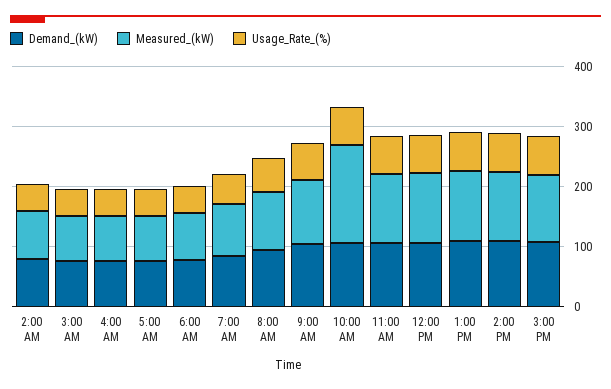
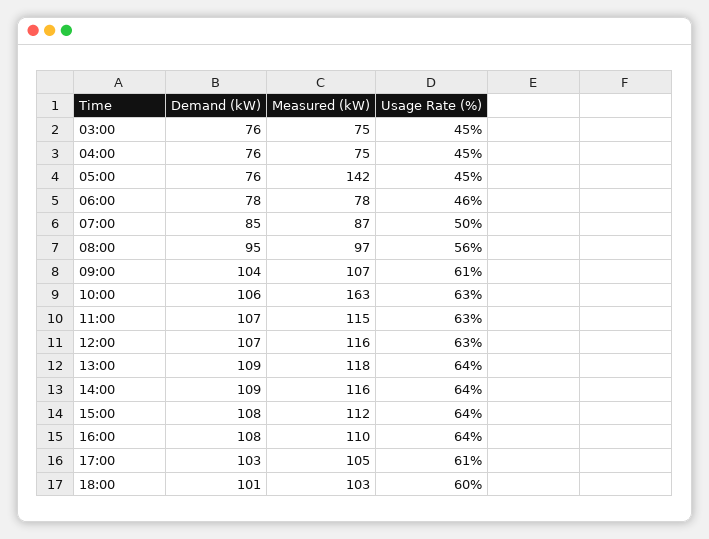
Demand_(kW), 2:00 AM: 80 -> none
Measured_(kW), 2:00 AM: 80 -> none
Usage_Rate_(%), 2:00 AM: 40 -> none
Measured_(kW), 5:00 AM: 80 -> 142
Demand_(kW), 16:00: none -> 108
Measured_(kW), 16:00: none -> 110
Usage_Rate_(%), 16:00: none -> 64
Demand_(kW), 17:00: none -> 103
Measured_(kW), 17:00: none -> 105
Usage_Rate_(%), 17:00: none -> 61
Demand_(kW), 18:00: none -> 101
Measured_(kW), 18:00: none -> 103
Usage_Rate_(%), 18:00: none -> 60

